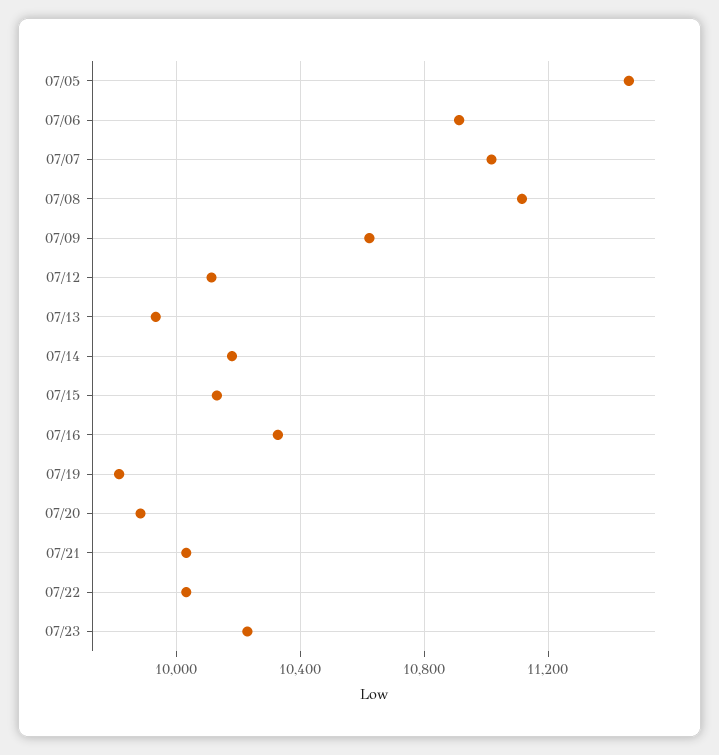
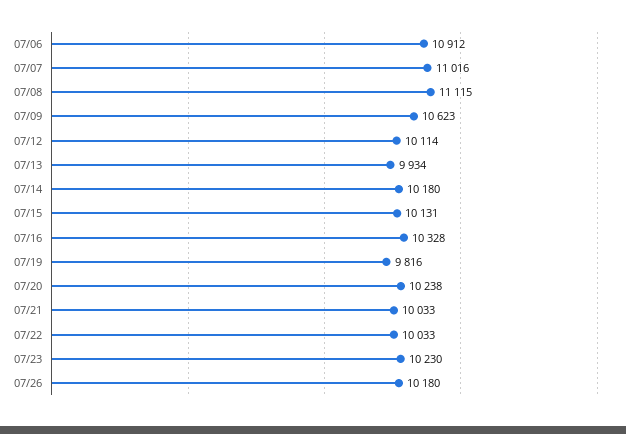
07/05: 11450 -> none
07/20: 9900 -> 10238
07/26: none -> 10180

